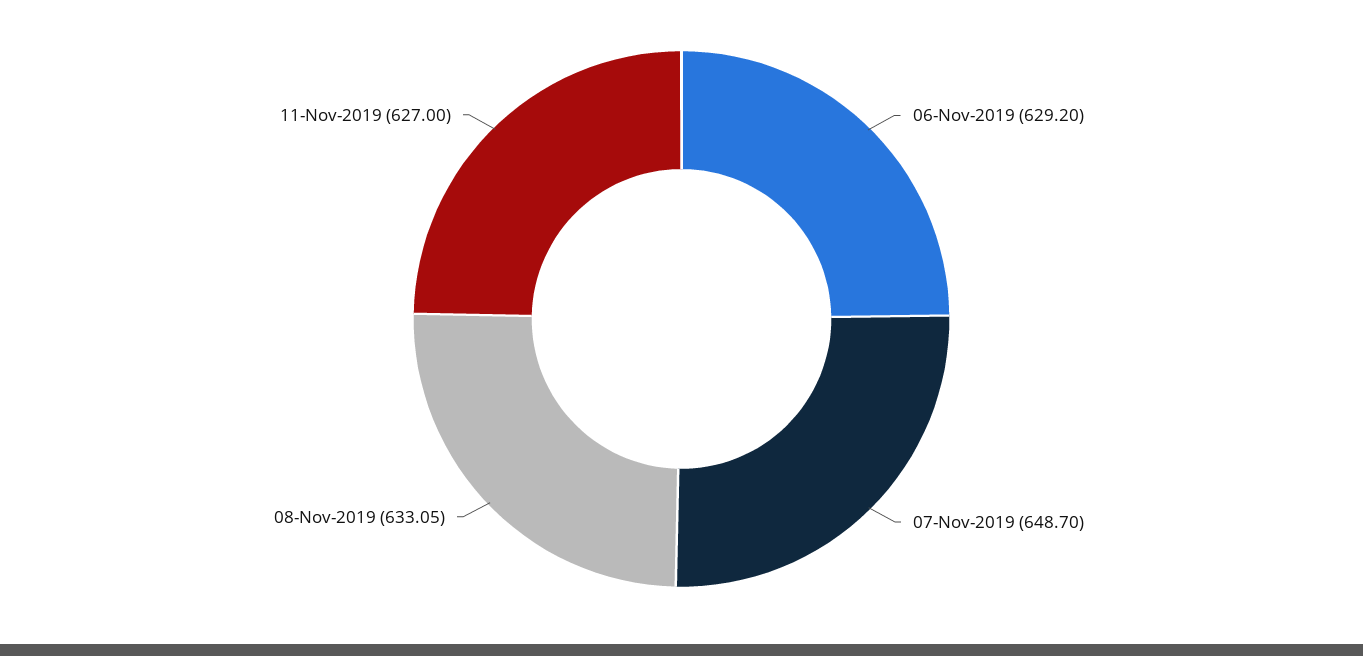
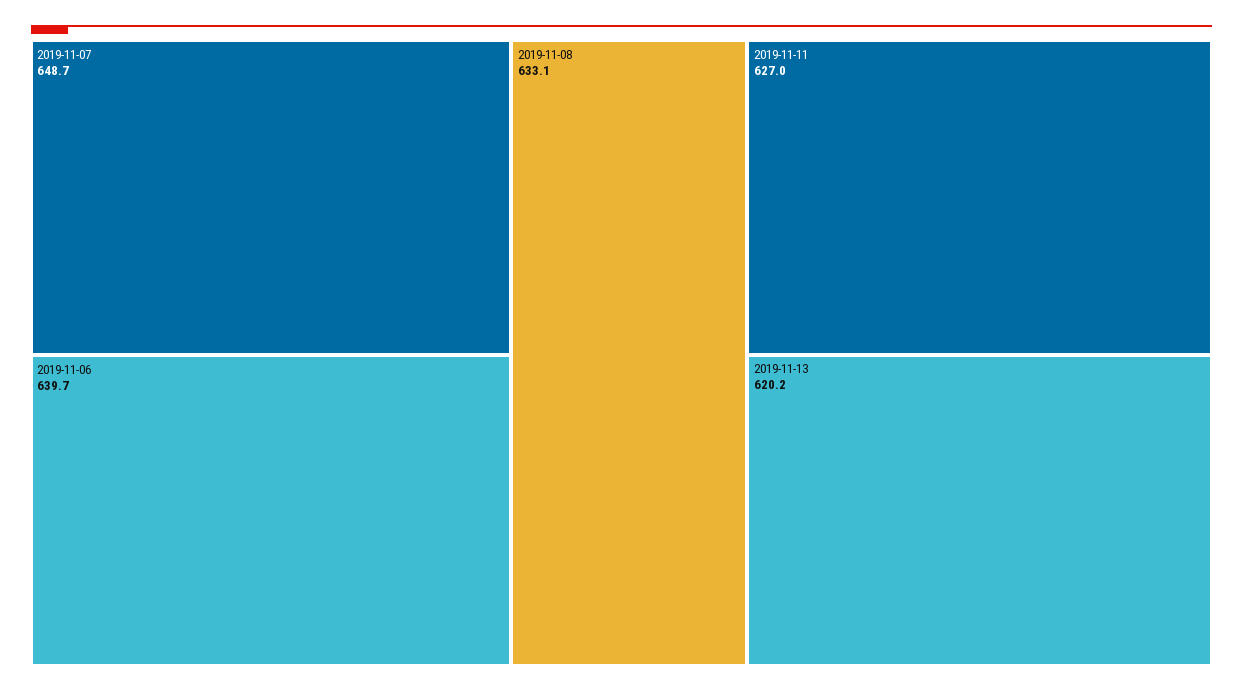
06-Nov-2019: 629.2 -> 639.7
2019-11-13: none -> 620.2

